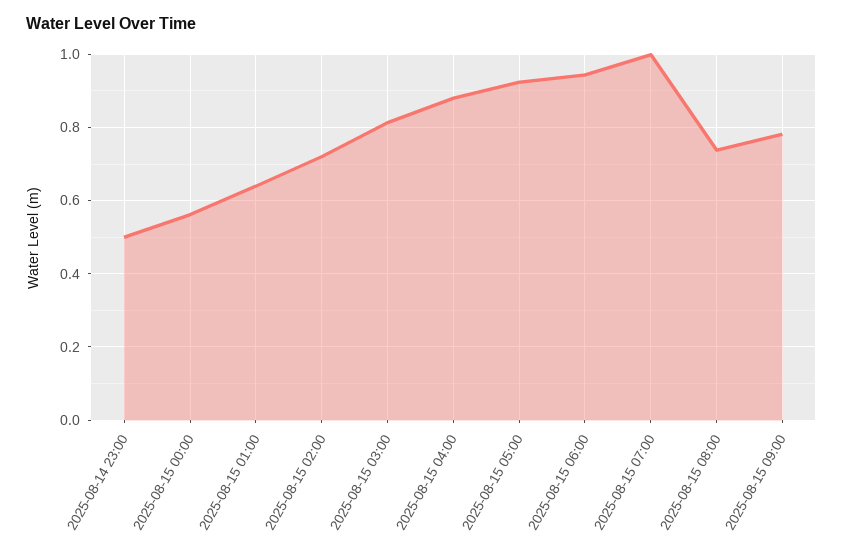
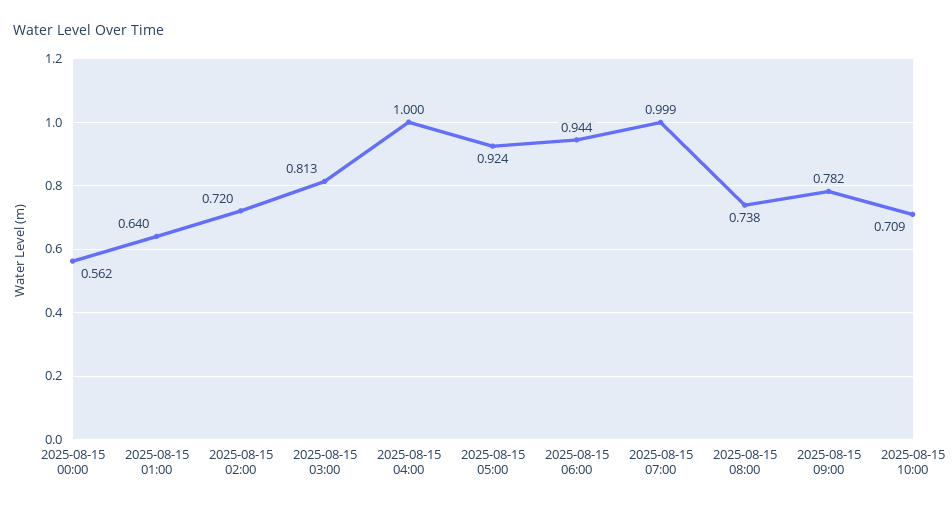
2025-08-14 23:00: 0.5 -> none
2025-08-15 04:00: 0.88 -> 1
2025-08-15 10:00: none -> 0.709

